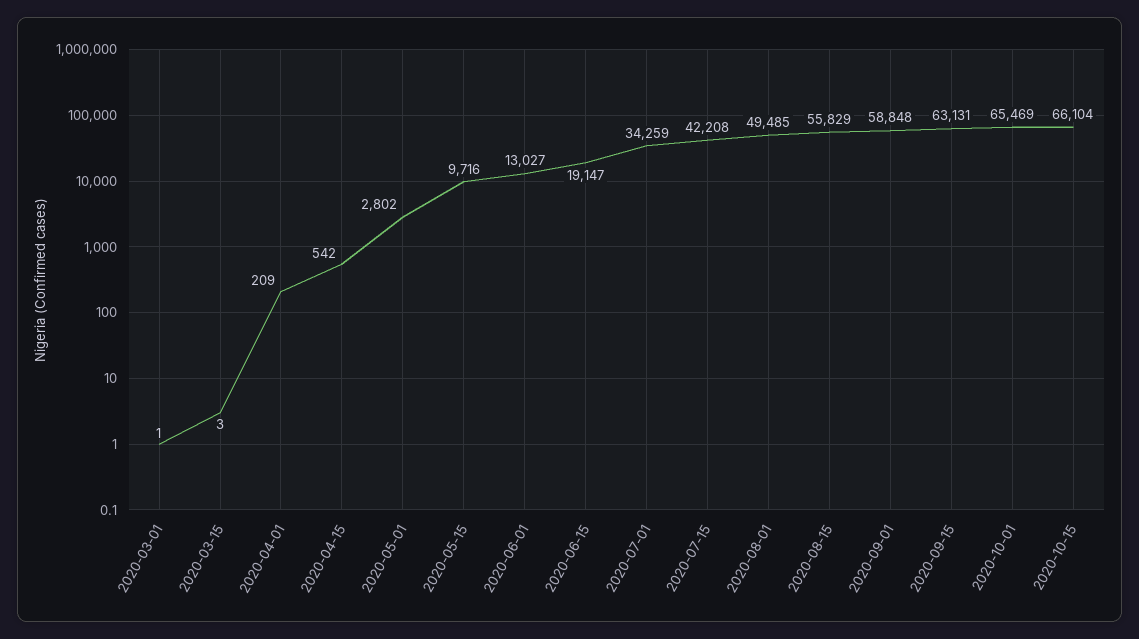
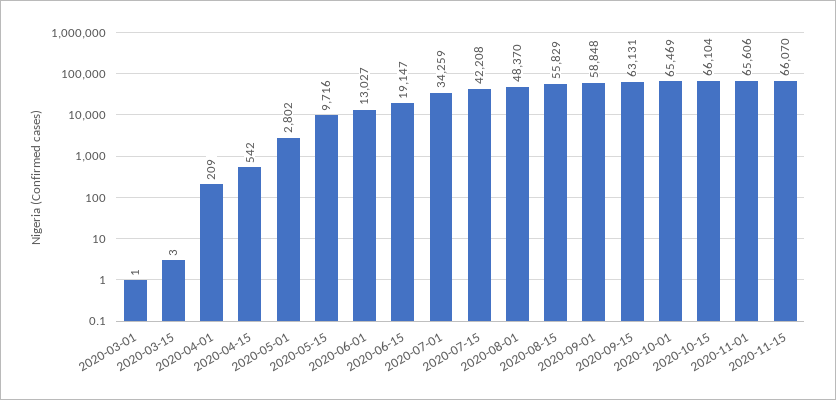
2020-08-01: 49485 -> 48370
2020-11-01: none -> 65606
2020-11-15: none -> 66070

